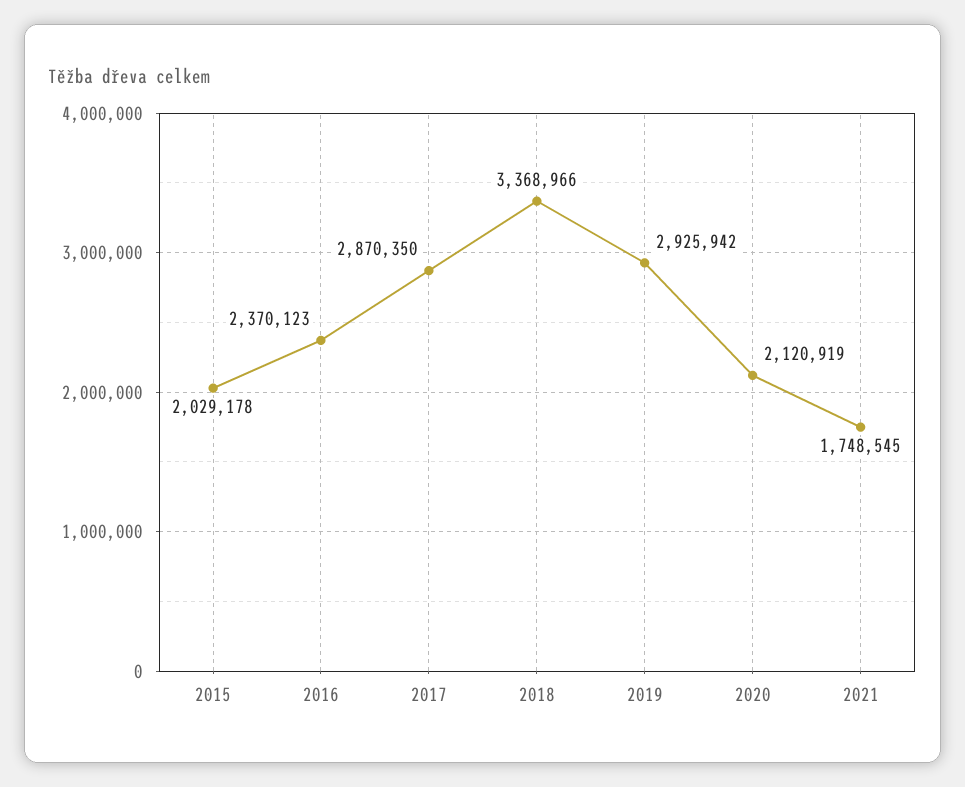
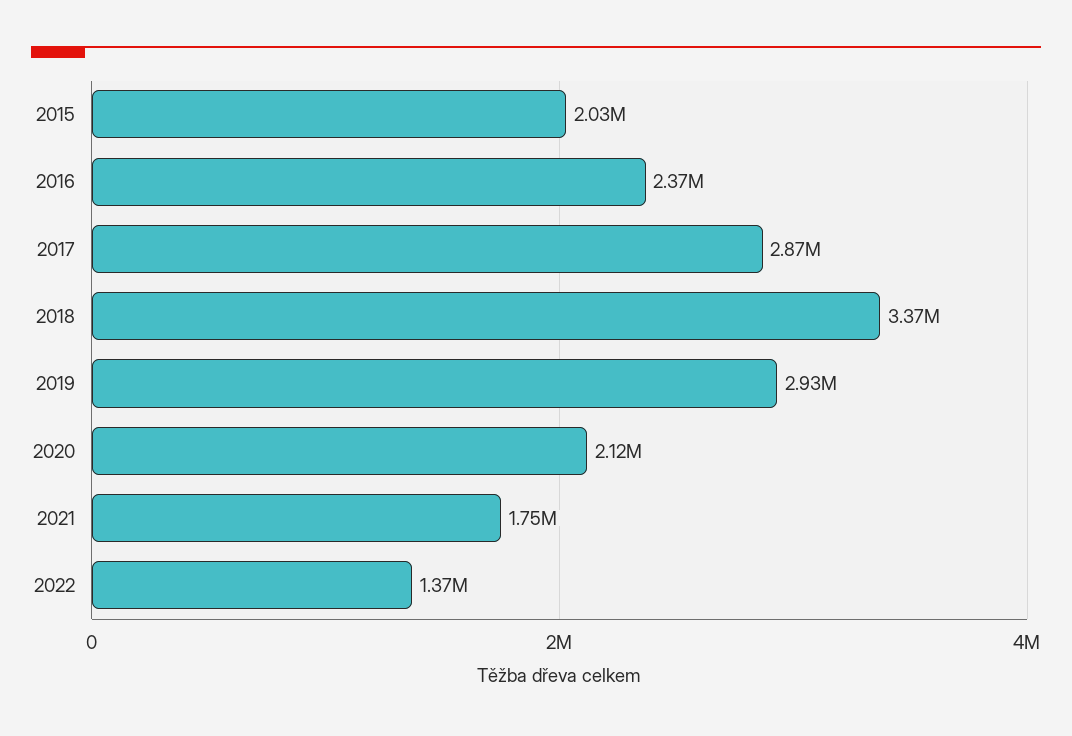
2022: none -> 1370000

